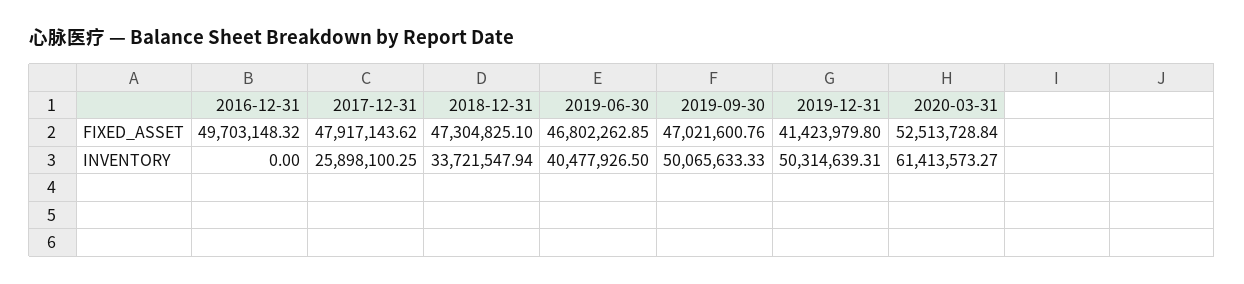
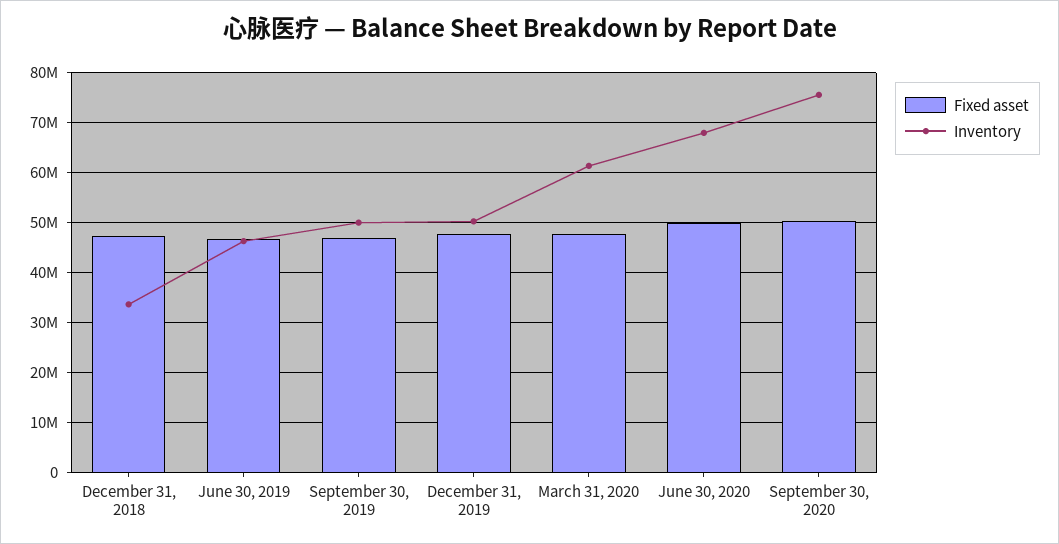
FIXED_ASSET, 2016-12-31: 49703148.32 -> none
FIXED_ASSET, 2017-12-31: 47917143.62 -> none
FIXED_ASSET, 2019-12-31: 41423979.8 -> 48000000
FIXED_ASSET, 2020-03-31: 52513728.84 -> 48000000
INVENTORY, 2016-12-31: 0 -> none
INVENTORY, 2017-12-31: 25898100.25 -> none
INVENTORY, 2019-06-30: 40477926.5 -> 46000000
FIXED_ASSET, June 30, 2020: none -> 50000000
INVENTORY, June 30, 2020: none -> 68000000
FIXED_ASSET, September 30, 2020: none -> 50000000
INVENTORY, September 30, 2020: none -> 76000000

